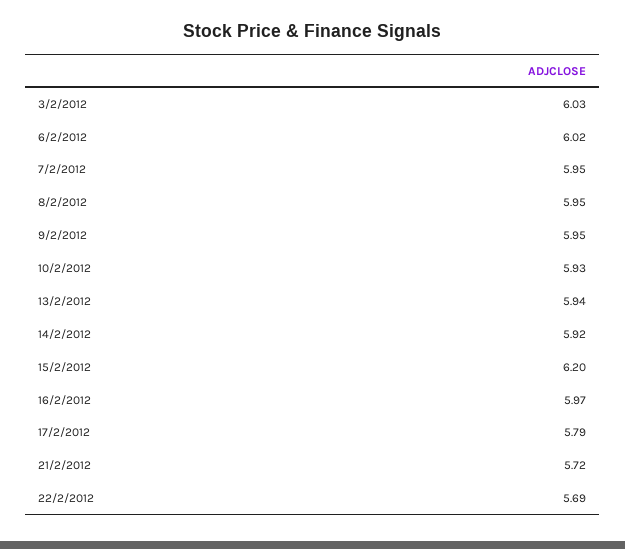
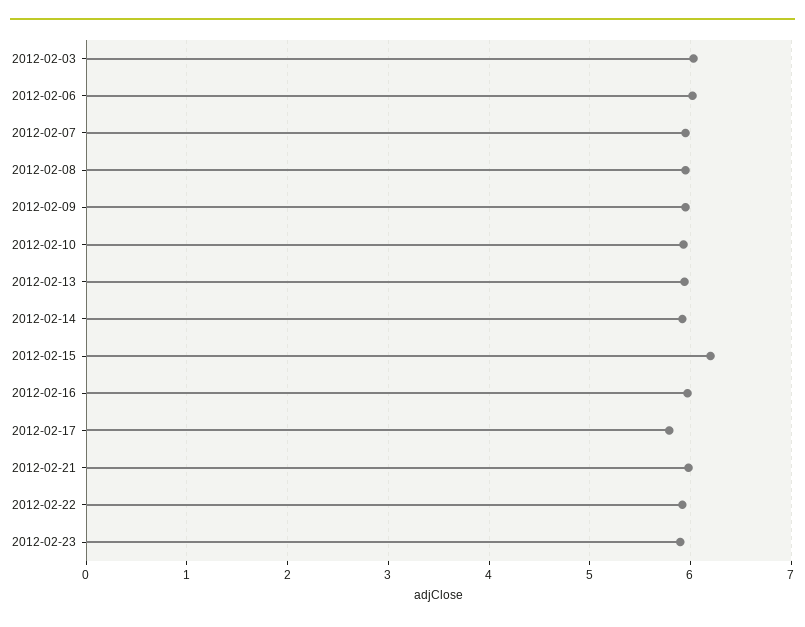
21/2/2012: 5.72 -> 6
22/2/2012: 5.69 -> 5.9
2012-02-23: none -> 5.9

